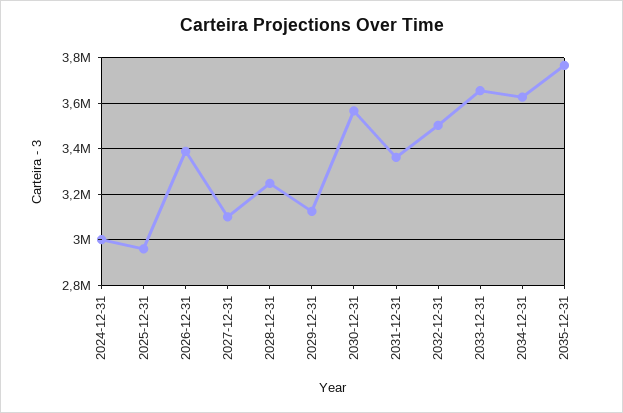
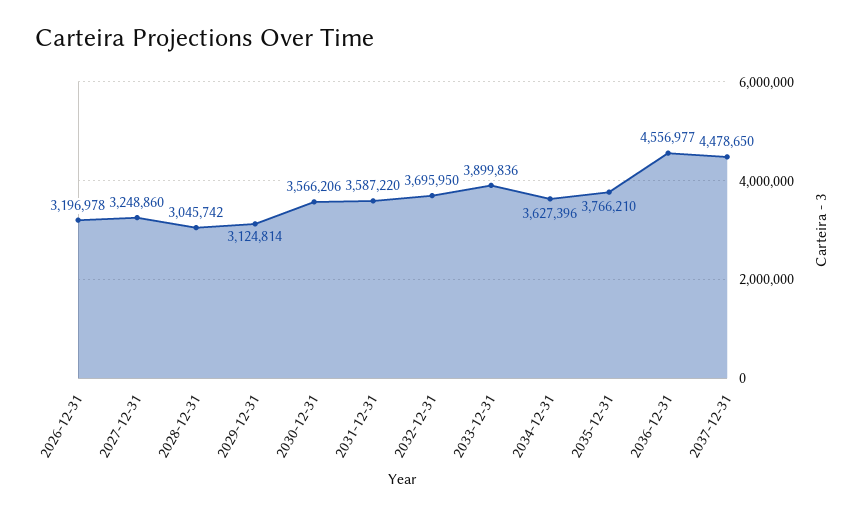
2024-12-31: 3000000 -> none
2025-12-31: 2950000 -> none
2026-12-31: 3400000 -> 3196978
2027-12-31: 3100000 -> 3248860
2028-12-31: 3250000 -> 3045742
2031-12-31: 3350000 -> 3587220
2032-12-31: 3500000 -> 3695950
2033-12-31: 3650000 -> 3899836
2036-12-31: none -> 4556977
2037-12-31: none -> 4478650

